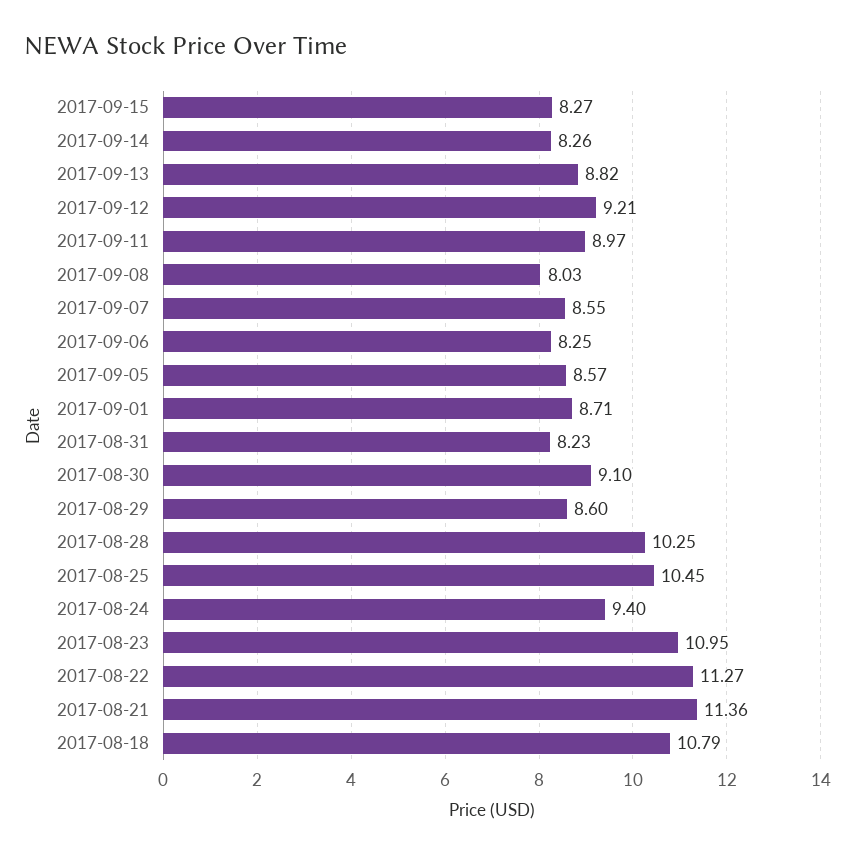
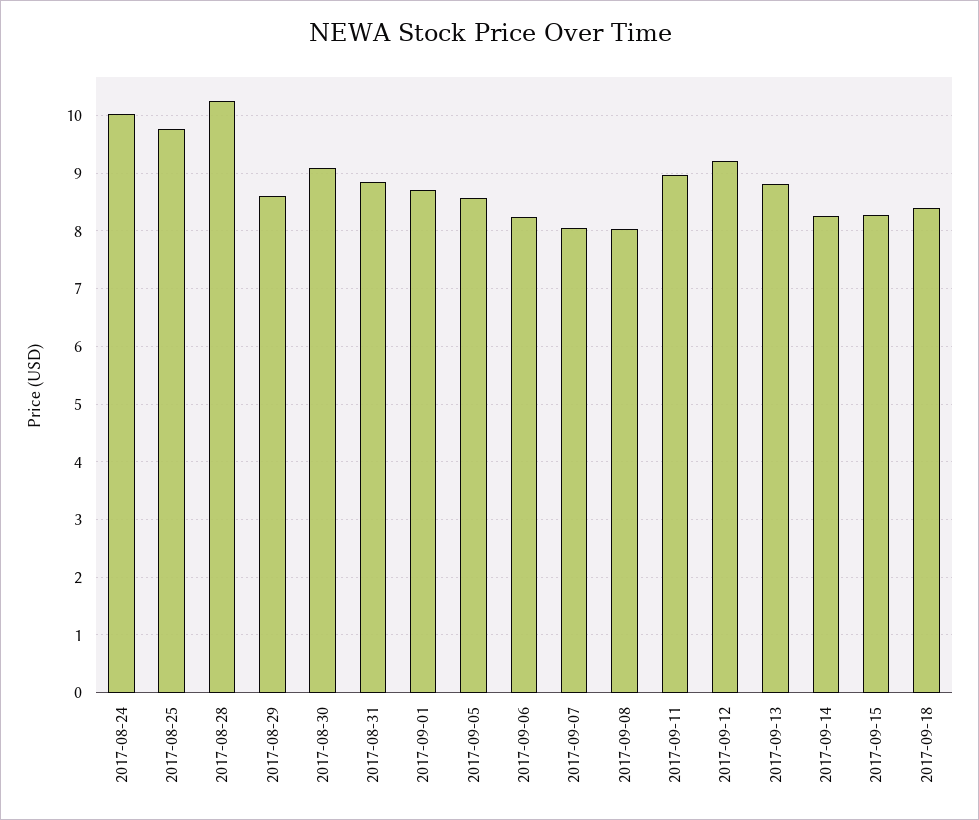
2017-09-07: 8.55 -> 8
2017-08-31: 8.23 -> 8.8
2017-08-25: 10.45 -> 9.8
2017-08-24: 9.4 -> 10
2017-08-23: 10.95 -> none
2017-08-22: 11.27 -> none
2017-08-21: 11.36 -> none
2017-08-18: 10.79 -> none
2017-09-18: none -> 8.4

